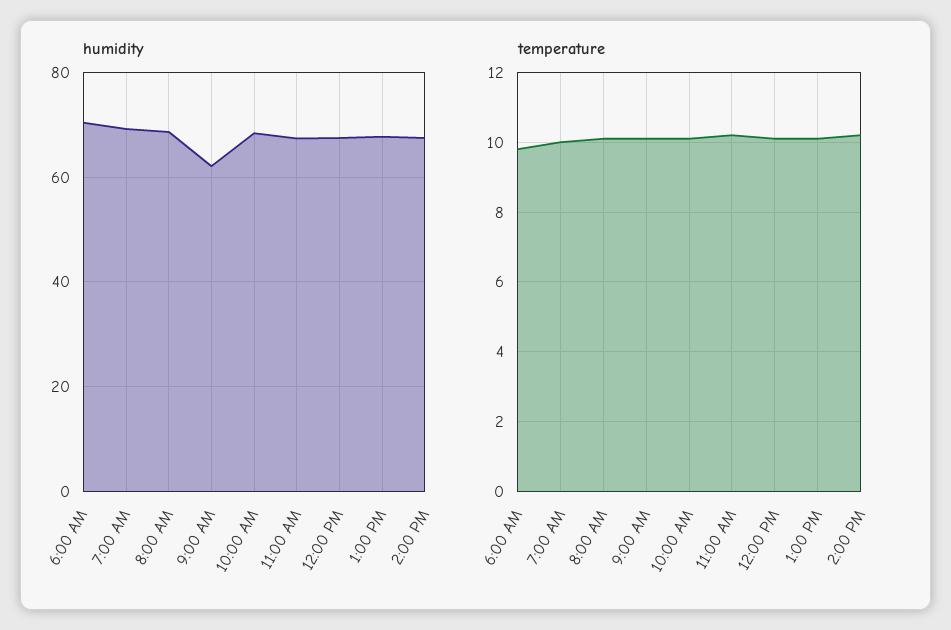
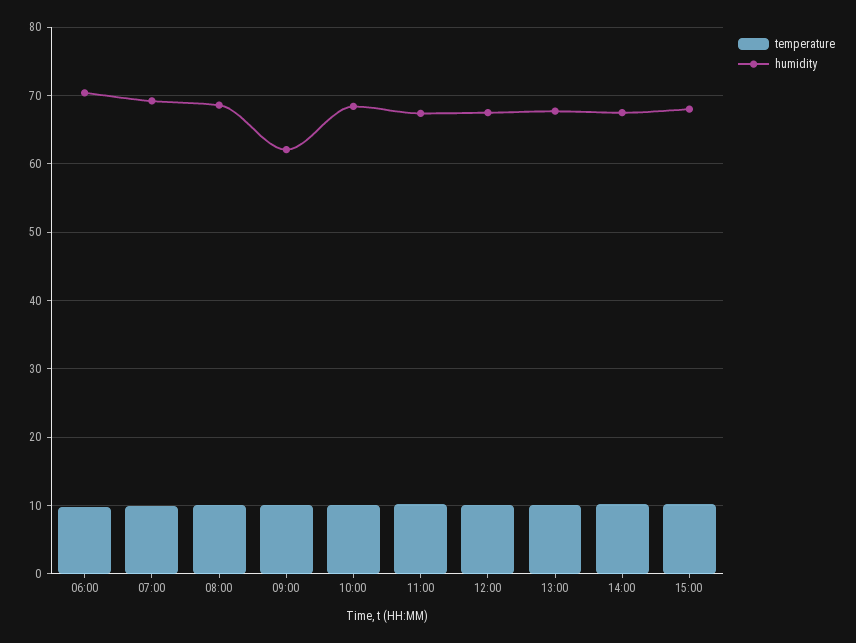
temperature, 15:00: none -> 10
humidity, 15:00: none -> 68

